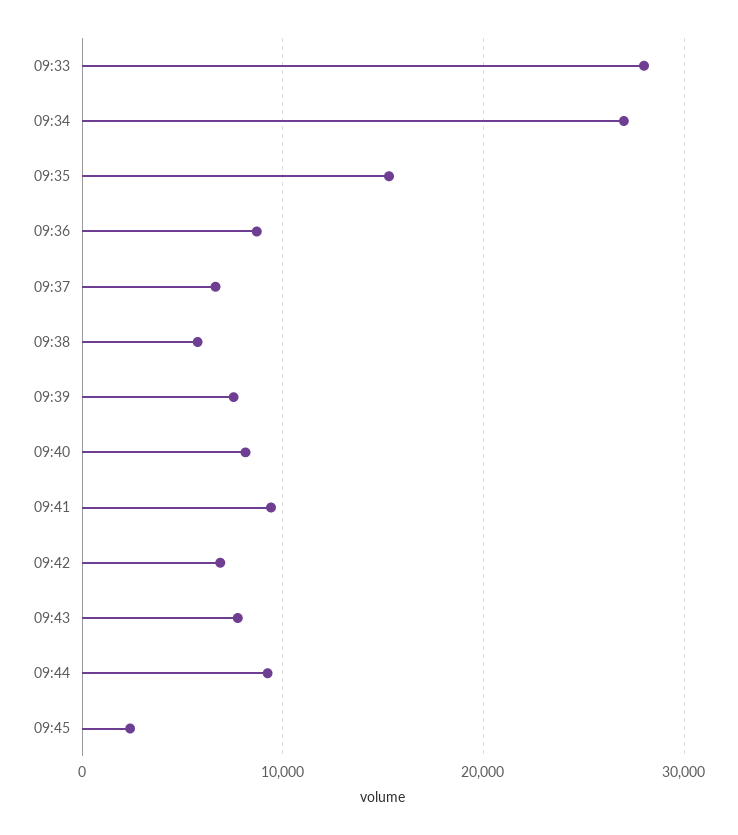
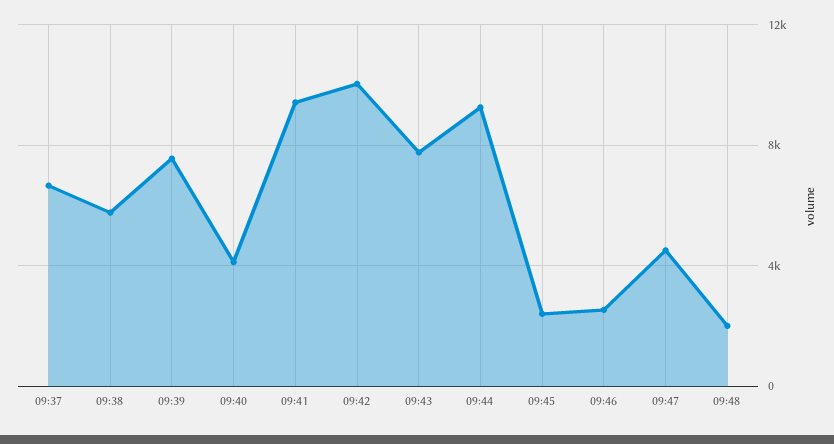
09:33: 28000 -> none
09:34: 27000 -> none
09:35: 15000 -> none
09:36: 9000 -> none
09:40: 8000 -> 4000
09:42: 7000 -> 10000
09:46: none -> 2500
09:47: none -> 4500
09:48: none -> 2000

